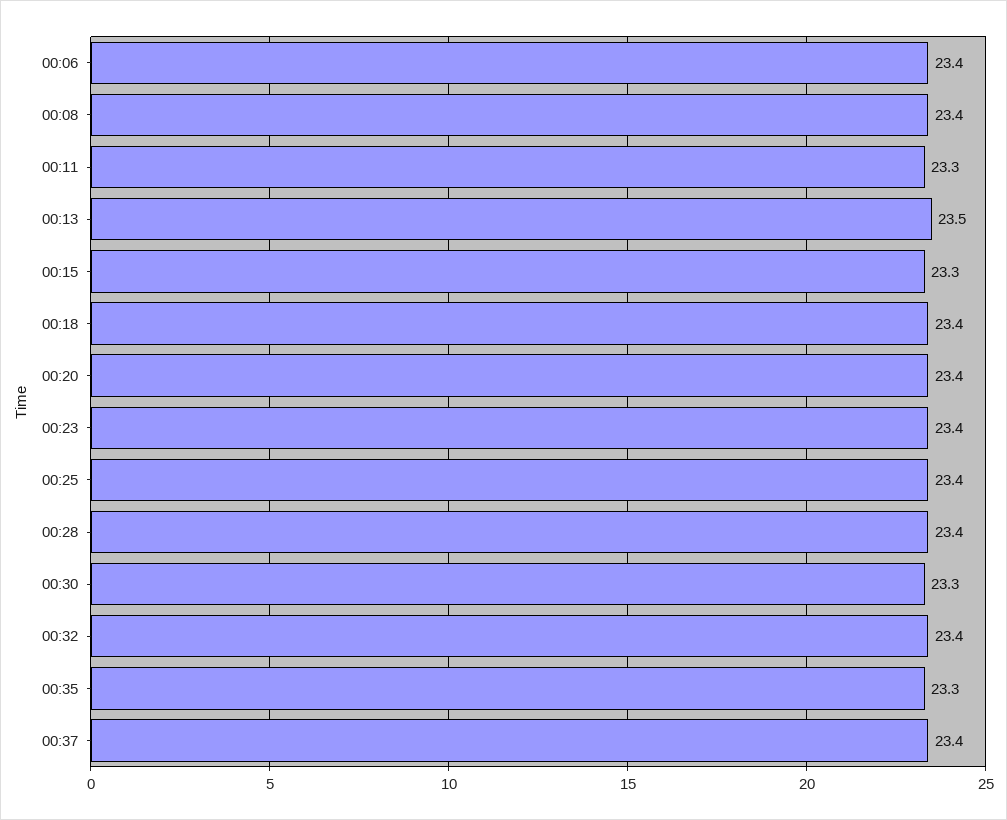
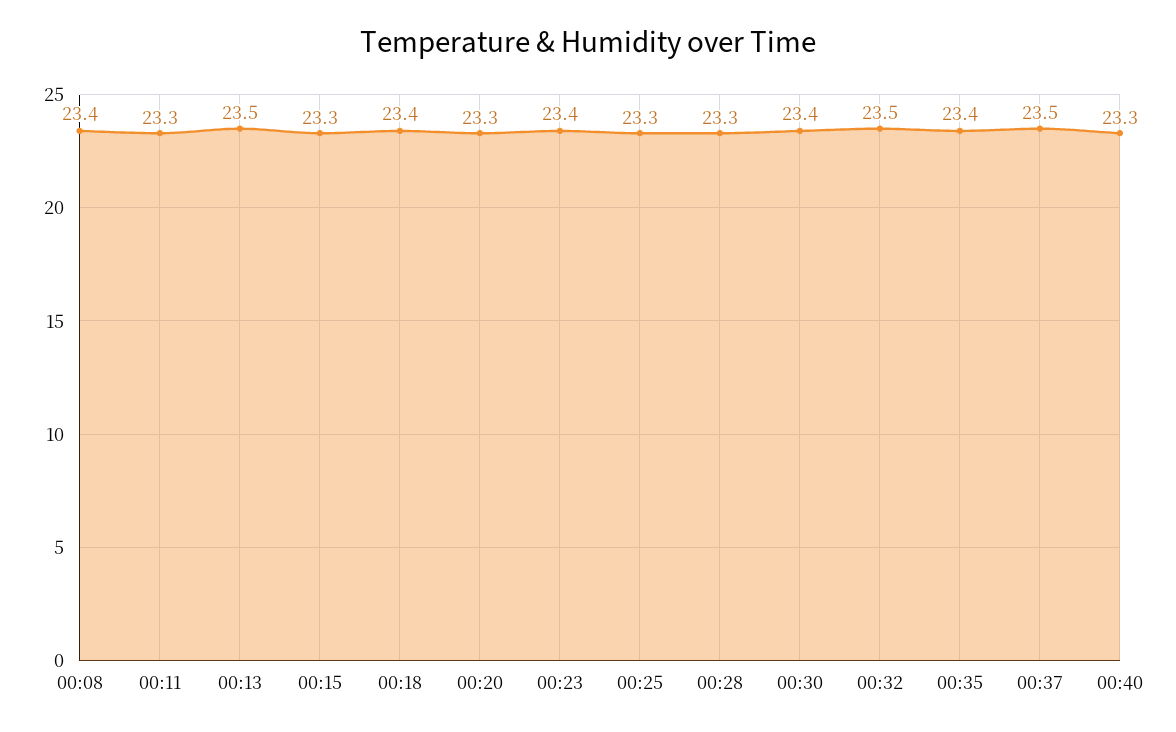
00:06: 23.4 -> none
00:20: 23.4 -> 23.3
00:25: 23.4 -> 23.3
00:28: 23.4 -> 23.3
00:30: 23.3 -> 23.4
00:32: 23.4 -> 23.5
00:35: 23.3 -> 23.4
00:37: 23.4 -> 23.5
00:40: none -> 23.3

